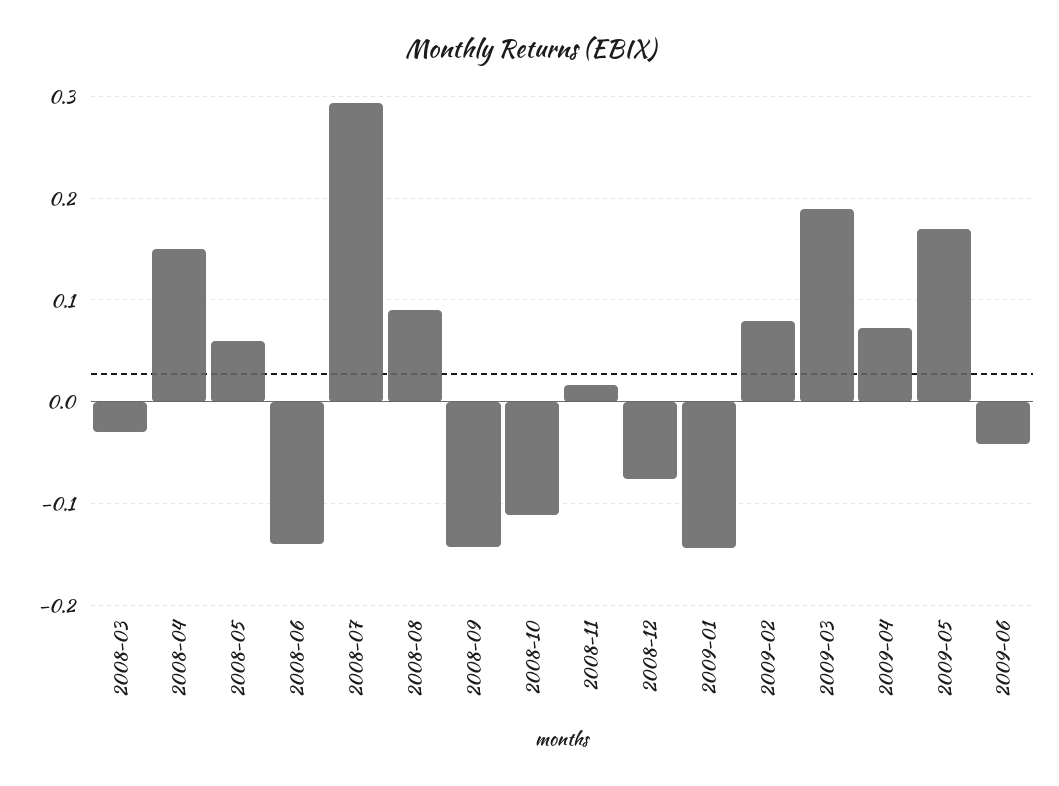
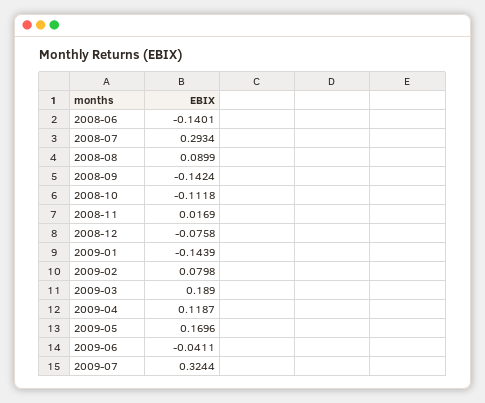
2008-03: -0.03 -> none
2008-04: 0.15 -> none
2008-05: 0.06 -> none
2009-04: 0.07 -> 0.1187
2009-07: none -> 0.3244

